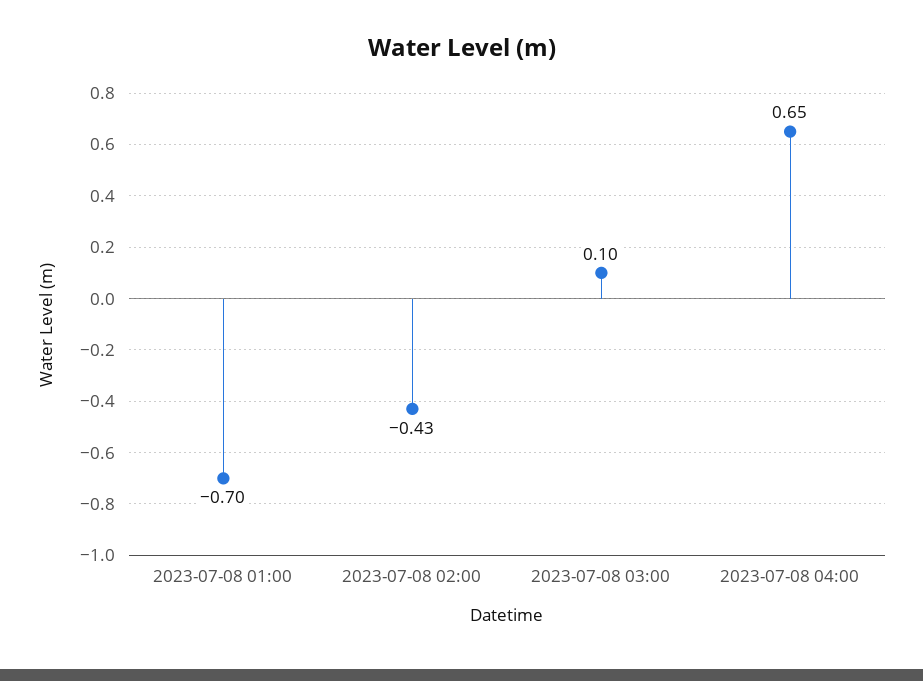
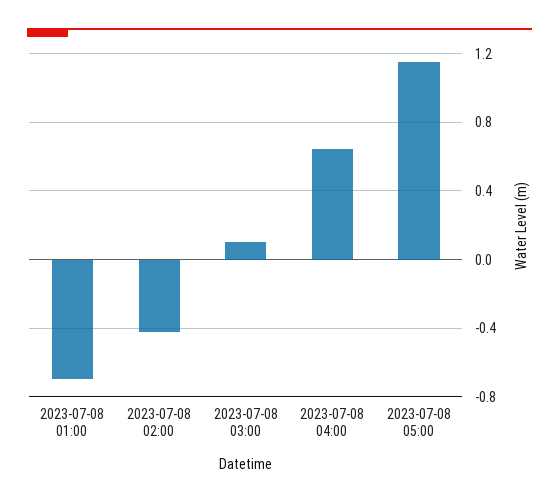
2023-07-08 05:00: none -> 1.15

